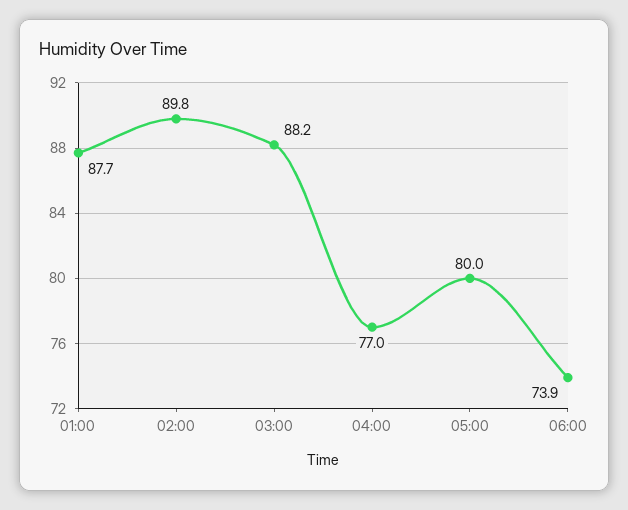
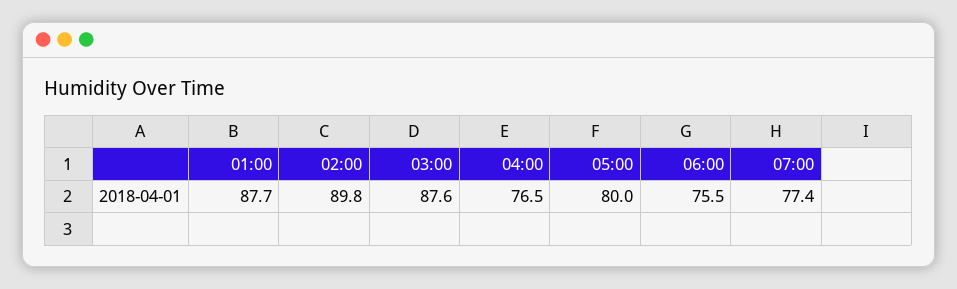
03:00: 88.2 -> 87.6
04:00: 77 -> 76.5
06:00: 73.9 -> 75.5
07:00: none -> 77.4

